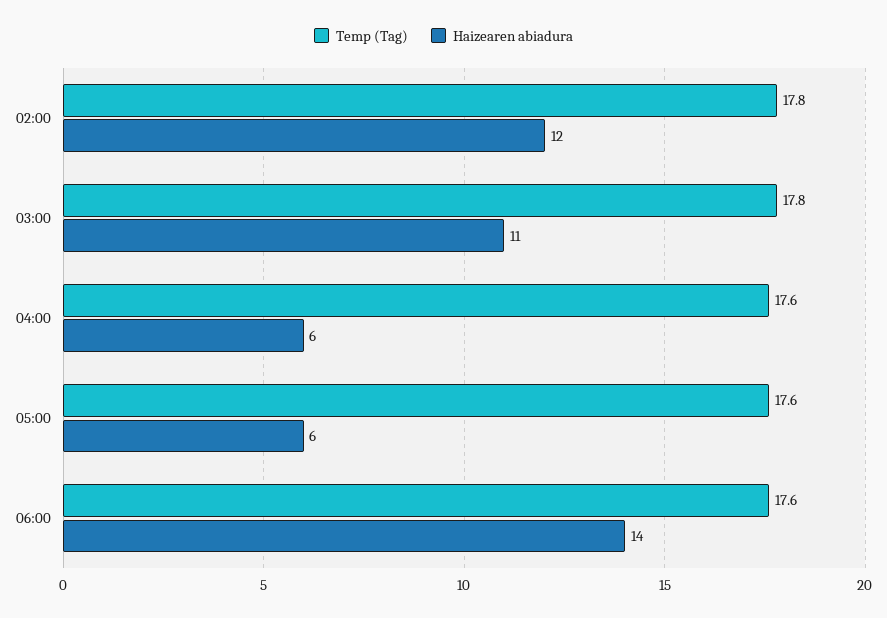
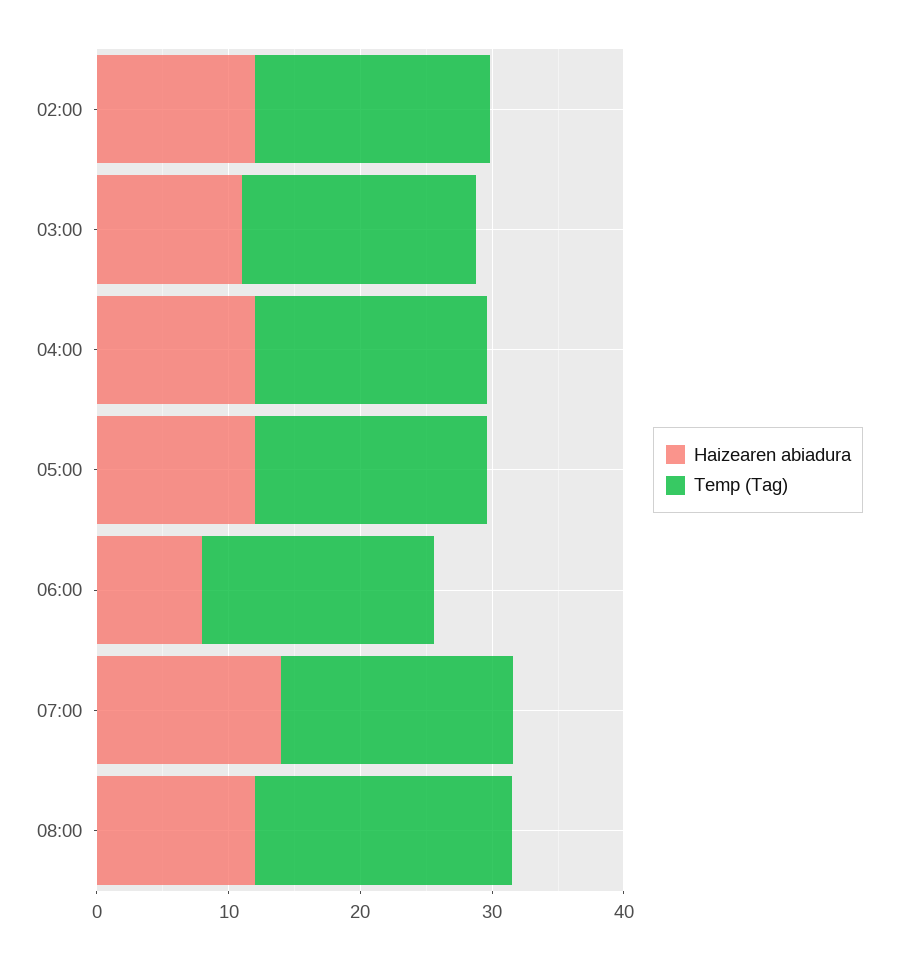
Haizearen abiadura, 04:00: 6 -> 12
Haizearen abiadura, 05:00: 6 -> 12
Haizearen abiadura, 06:00: 14 -> 8
Haizearen abiadura, 07:00: none -> 14
Temp (Tag), 07:00: none -> 18
Haizearen abiadura, 08:00: none -> 12
Temp (Tag), 08:00: none -> 20

